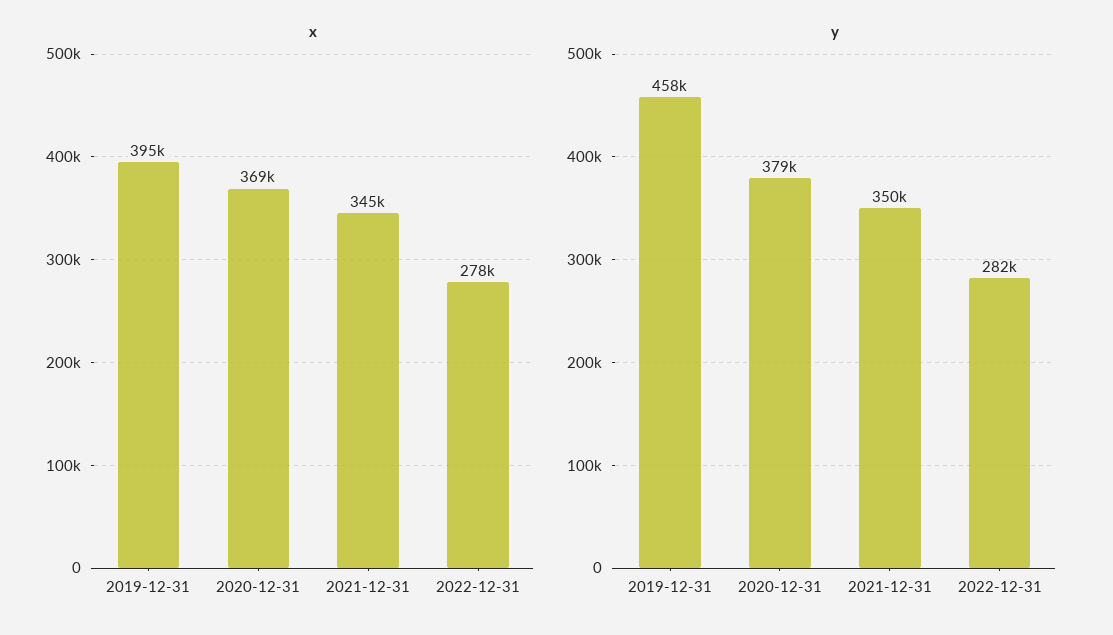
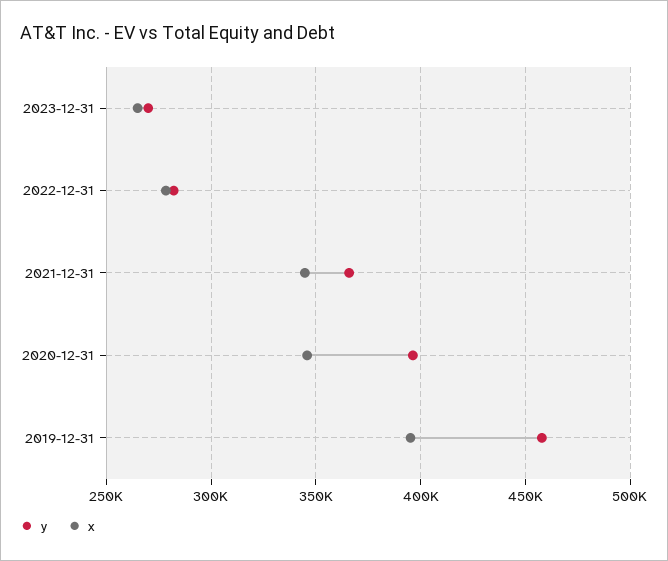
x, 2020-12-31: 369000 -> 345000
y, 2020-12-31: 379000 -> 395000
y, 2021-12-31: 350000 -> 365000
y, 2023-12-31: none -> 270000
x, 2023-12-31: none -> 265000

